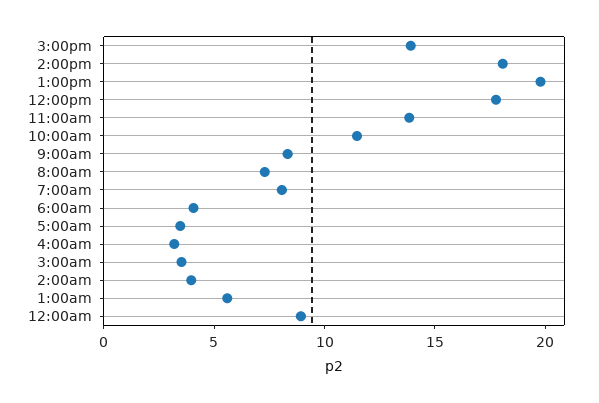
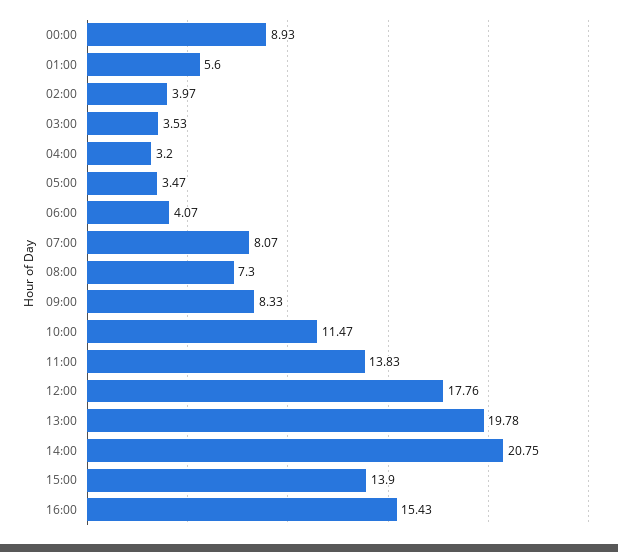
2:00pm: 18 -> 20.75
16:00: none -> 15.43

